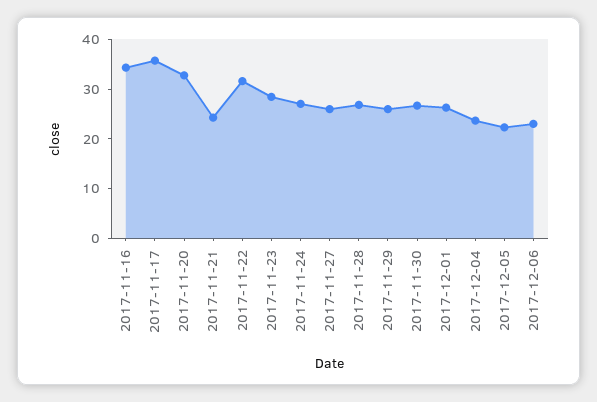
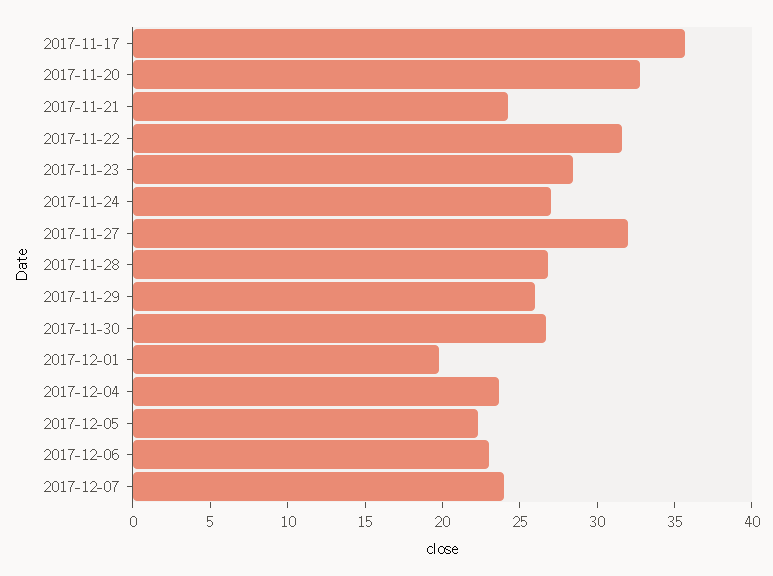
2017-11-16: 34 -> none
2017-11-27: 26 -> 32
2017-12-01: 26 -> 20
2017-12-07: none -> 24

